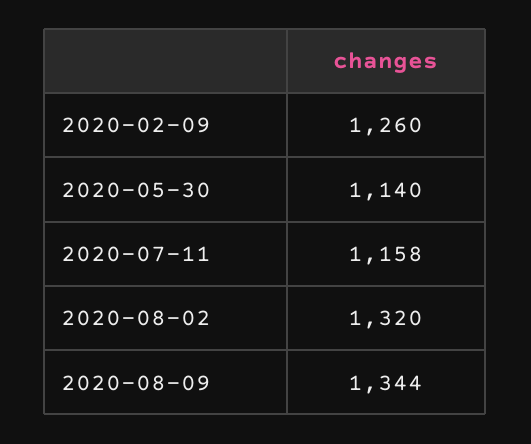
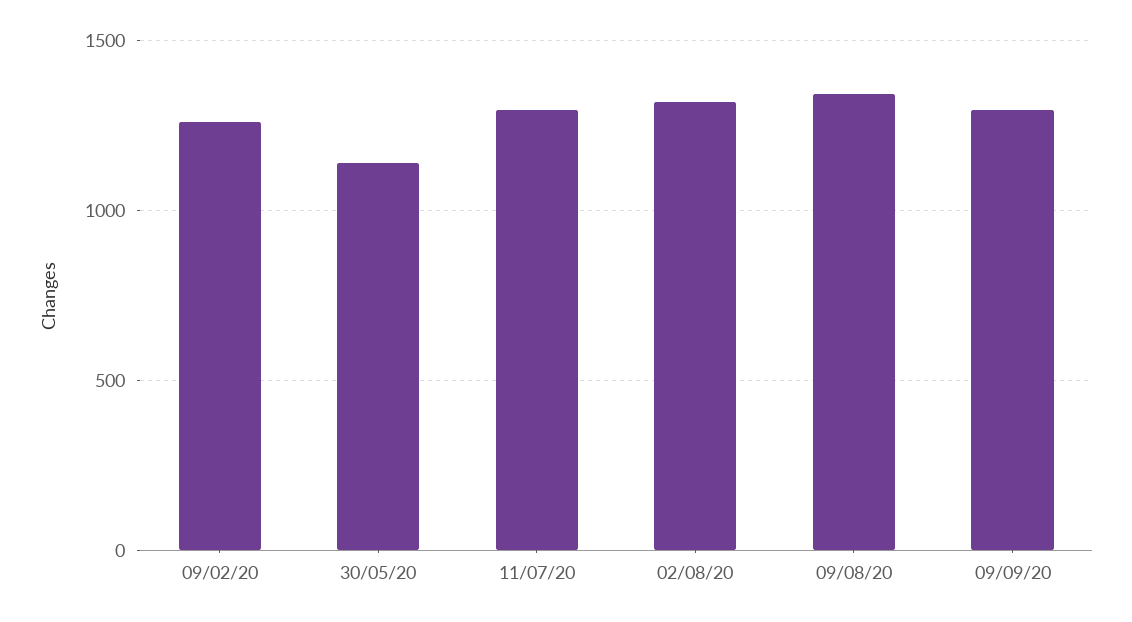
2020-07-11: 1158 -> 1300
09/09/20: none -> 1300

